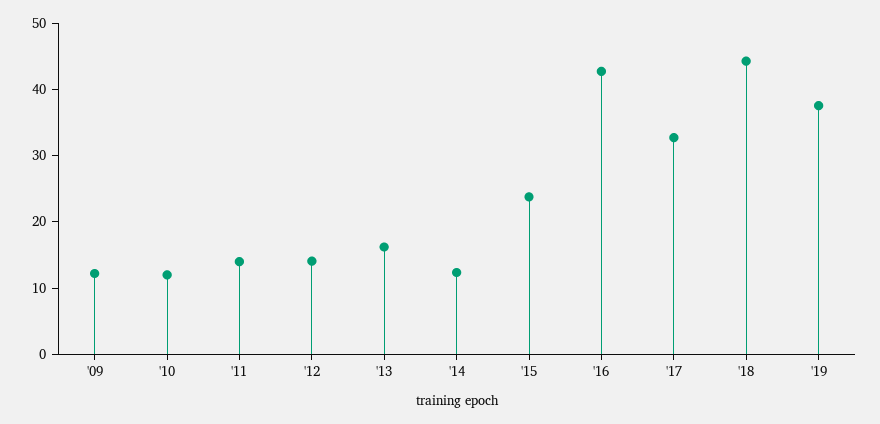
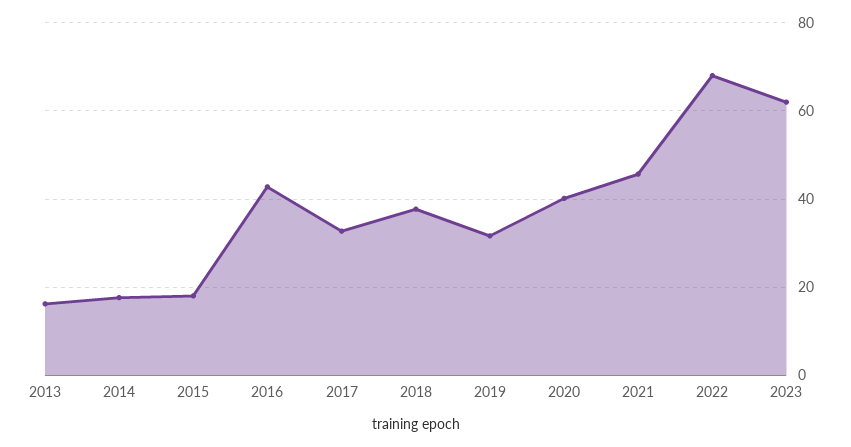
'09: 12 -> none
'10: 12 -> none
'11: 14 -> none
'12: 14 -> none
'14: 12 -> 18
'15: 24 -> 18
'18: 44 -> 38
'19: 38 -> 32
2020: none -> 40
2021: none -> 46
2022: none -> 68
2023: none -> 62

